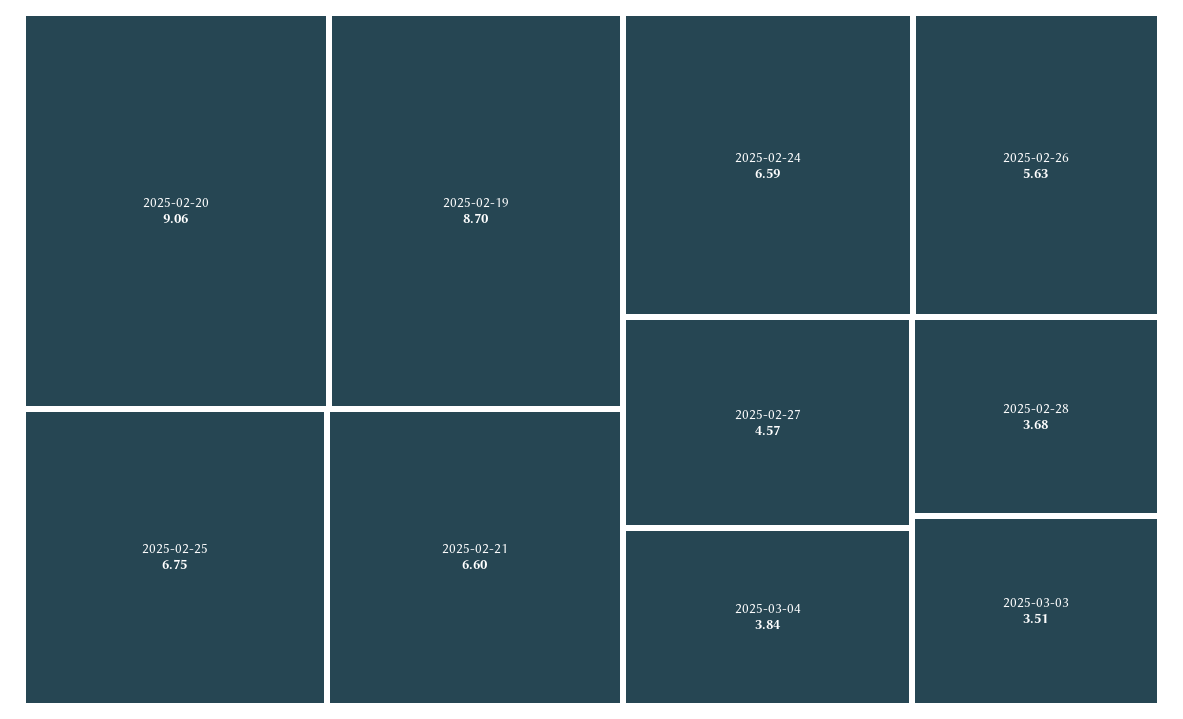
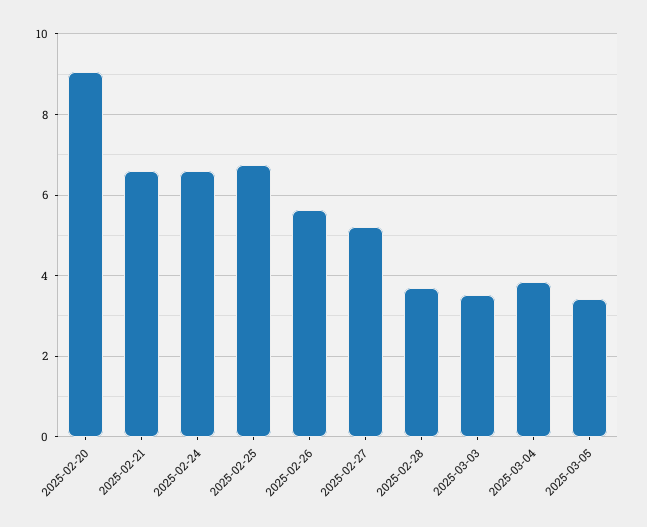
2025-02-19: 8.7 -> none
2025-02-27: 4.57 -> 5.2
2025-03-05: none -> 3.4

